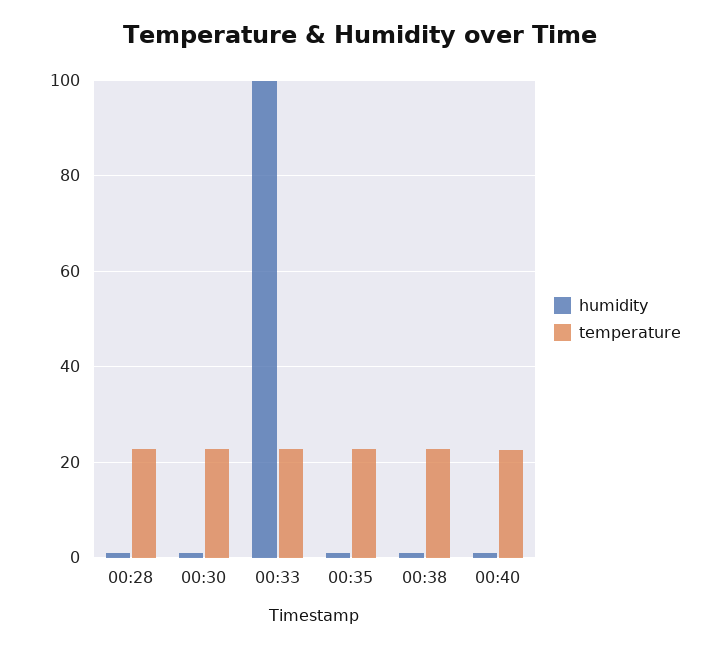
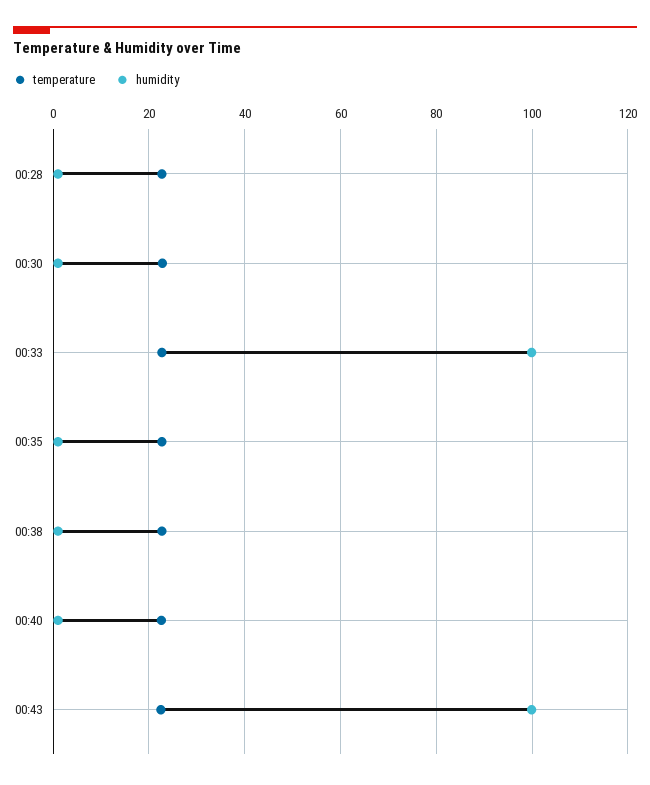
temperature, 00:43: none -> 22
humidity, 00:43: none -> 100

